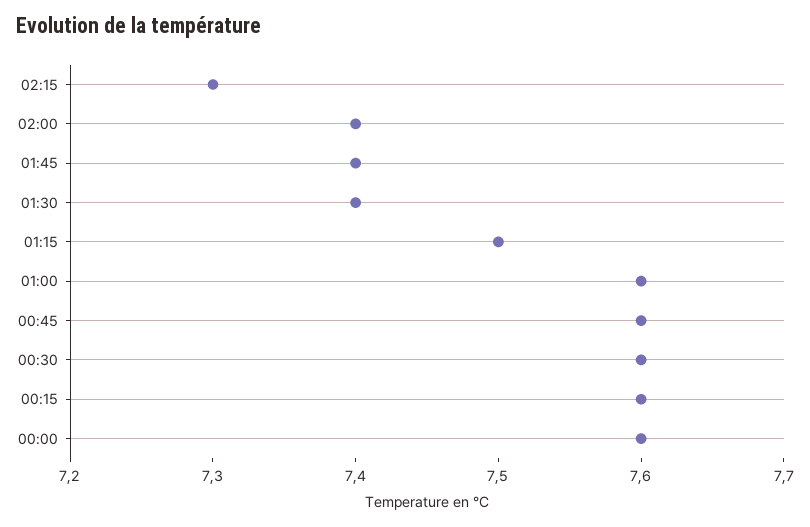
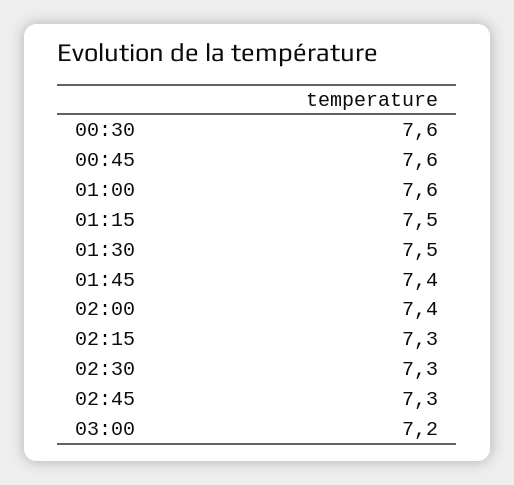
01:30: 7.4 -> 7.5
00:15: 7.6 -> none
00:00: 7.6 -> none
02:30: none -> 7.3
02:45: none -> 7.3
03:00: none -> 7.2

